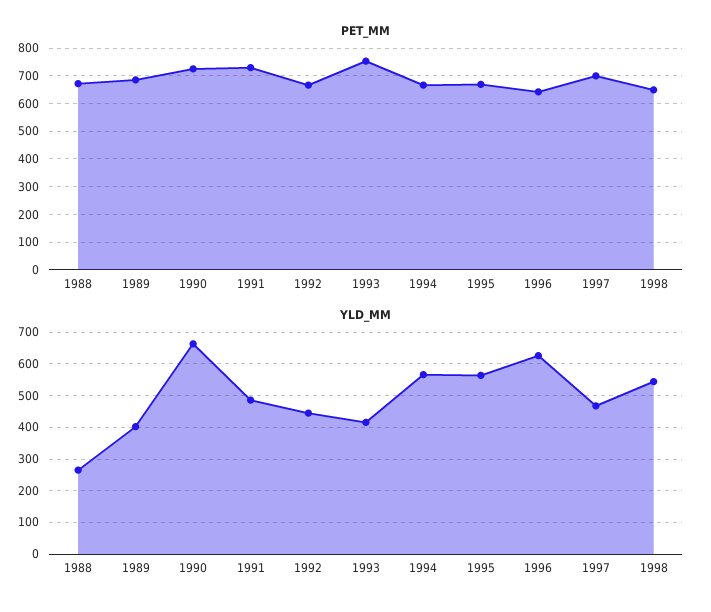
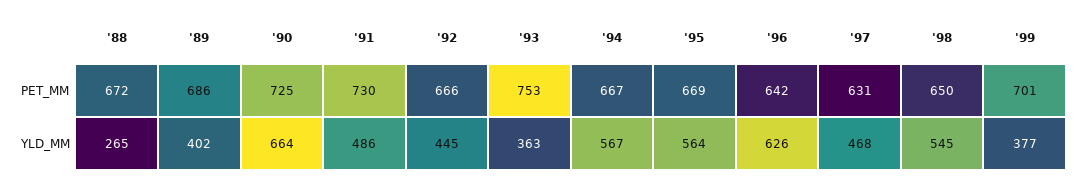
PET_MM, 1997: 700 -> 631
YLD_MM, 1993: 420 -> 363
PET_MM, '99: none -> 701
YLD_MM, '99: none -> 377

